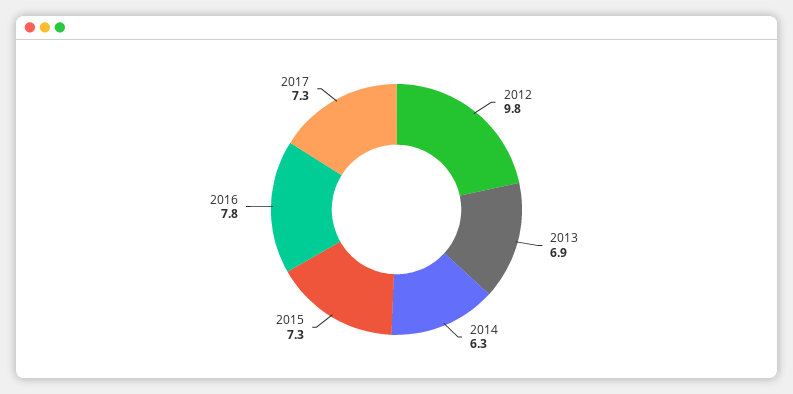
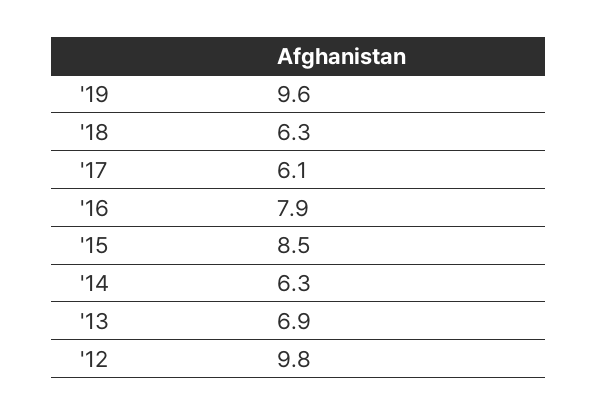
2015: 7.3 -> 8.5
2016: 7.8 -> 7.9
2017: 7.3 -> 6.1
'19: none -> 9.6
'18: none -> 6.3

